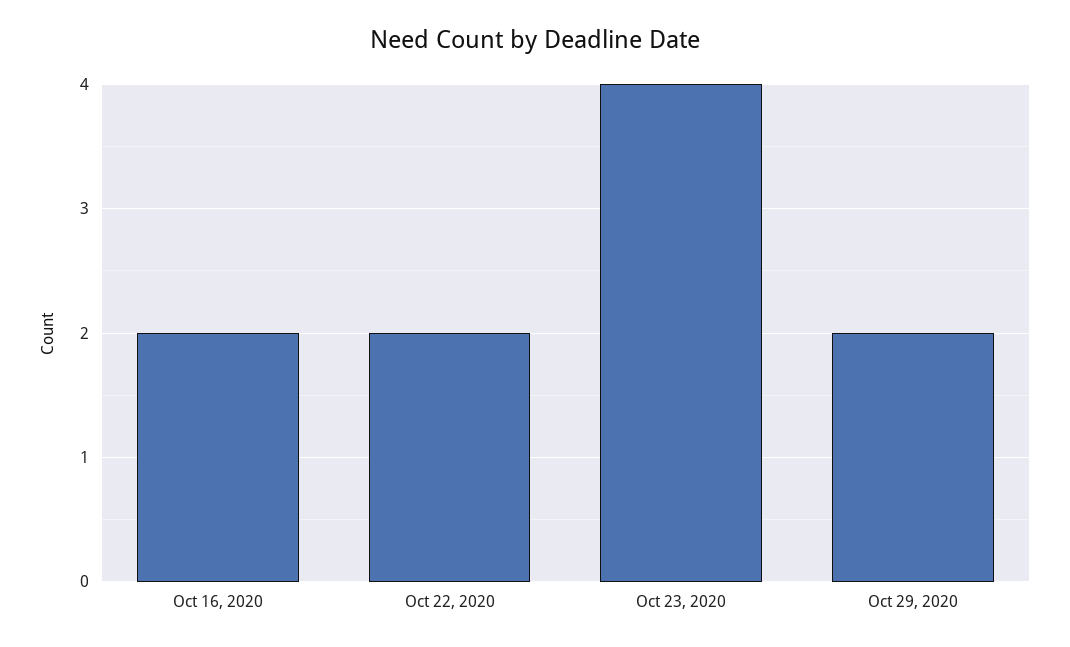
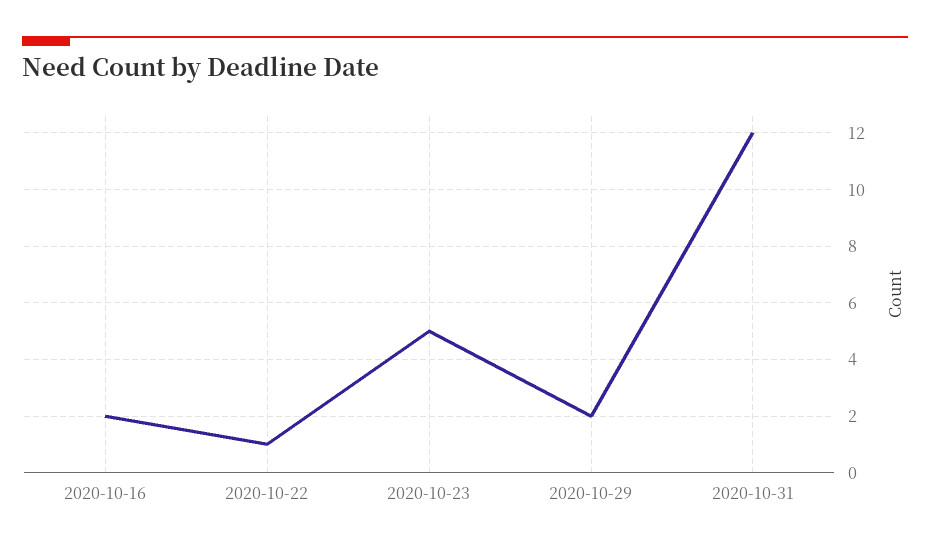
Oct 22, 2020: 2 -> 1
Oct 23, 2020: 4 -> 5
2020-10-31: none -> 12

